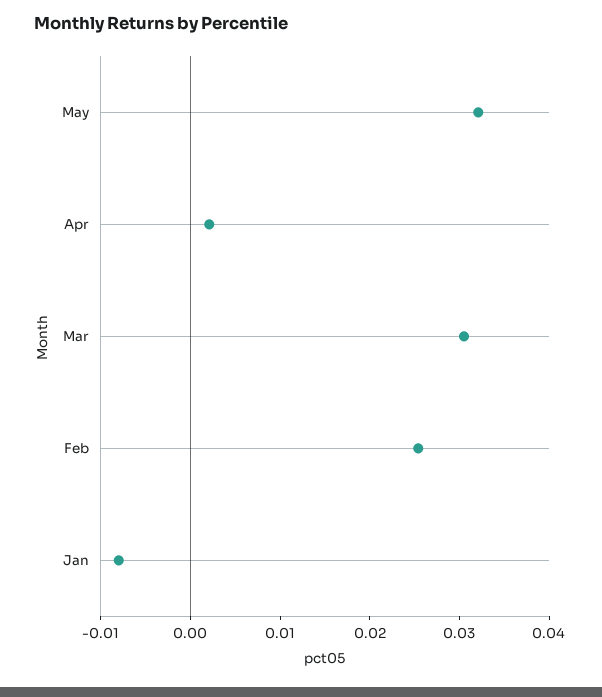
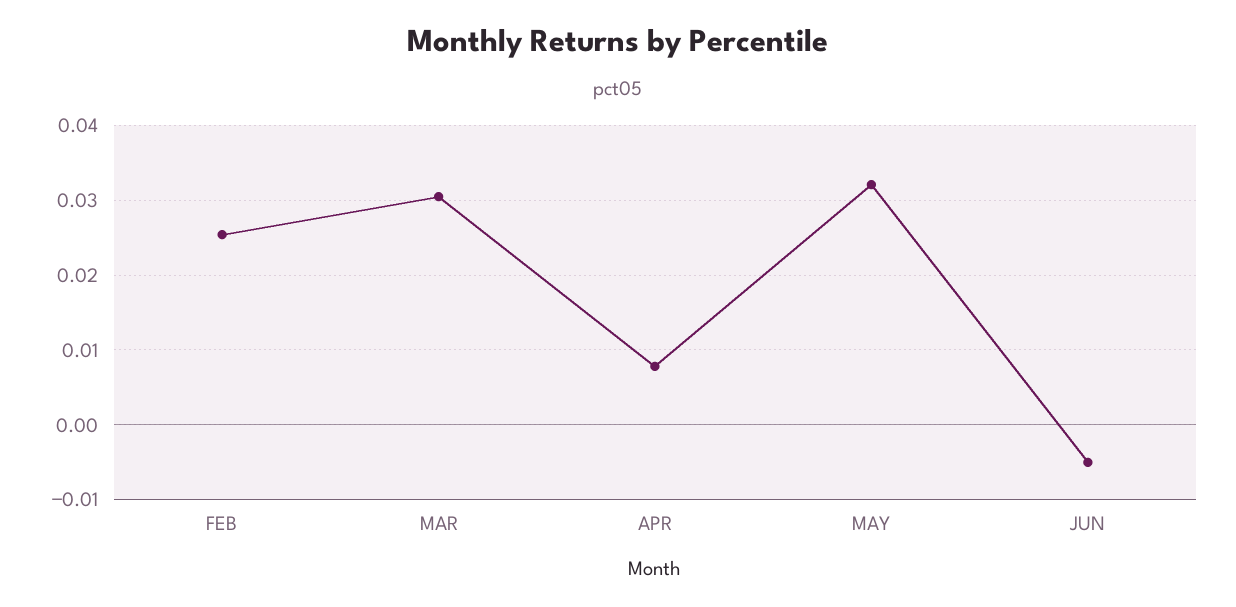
Apr: 0.002 -> 0.008
Jan: -0.008 -> none
JUN: none -> -0.005

